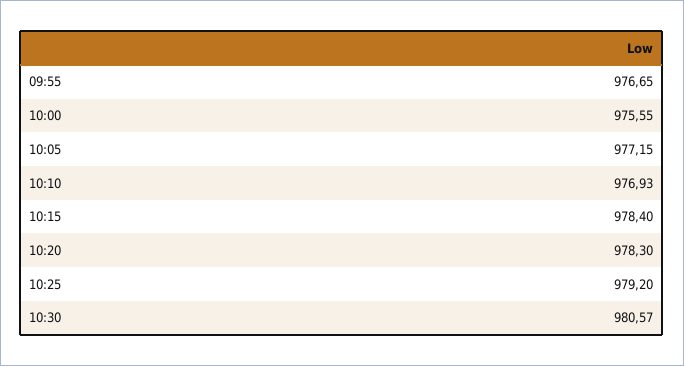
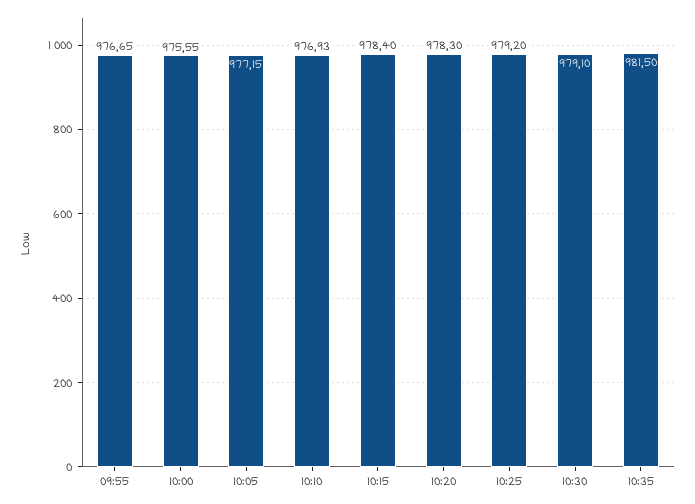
10:30: 980.57 -> 979.1
10:35: none -> 981.5

